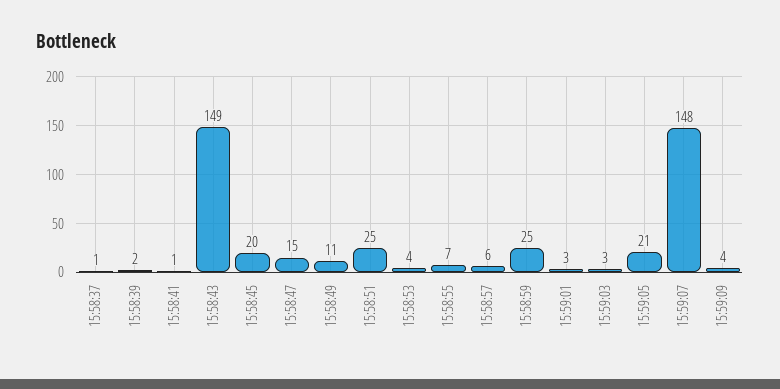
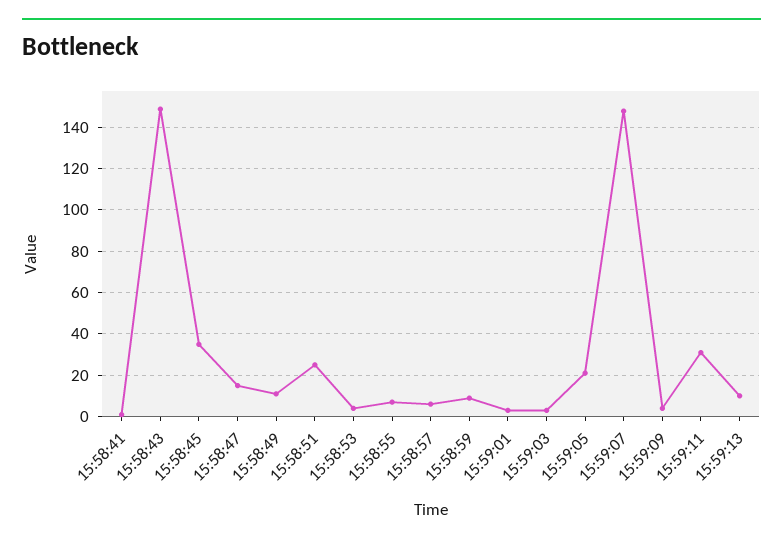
15:58:37: 1 -> none
15:58:39: 2 -> none
15:58:45: 20 -> 35
15:58:59: 25 -> 10
15:59:11: none -> 30
15:59:13: none -> 10

